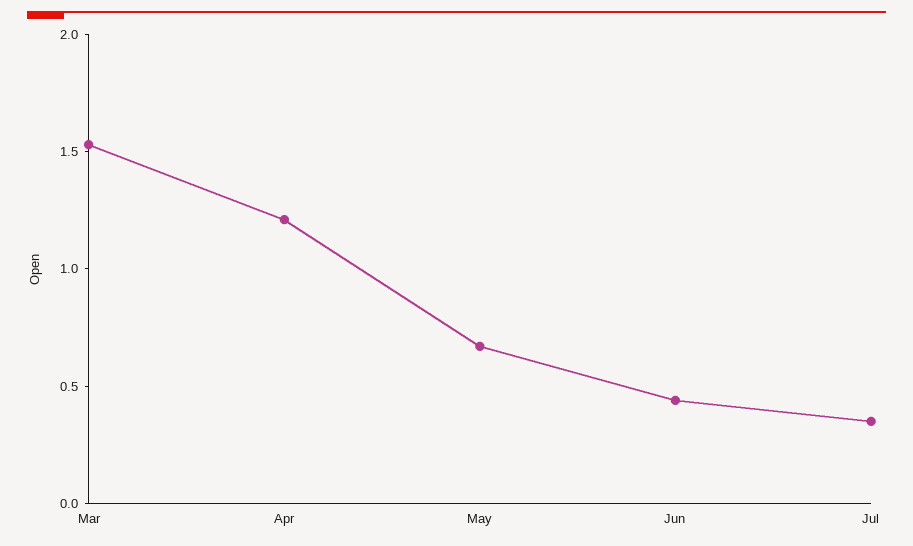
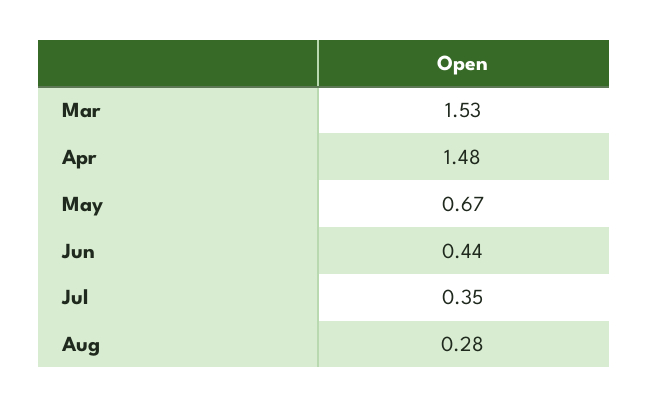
Apr: 1.2 -> 1.48
Aug: none -> 0.28

